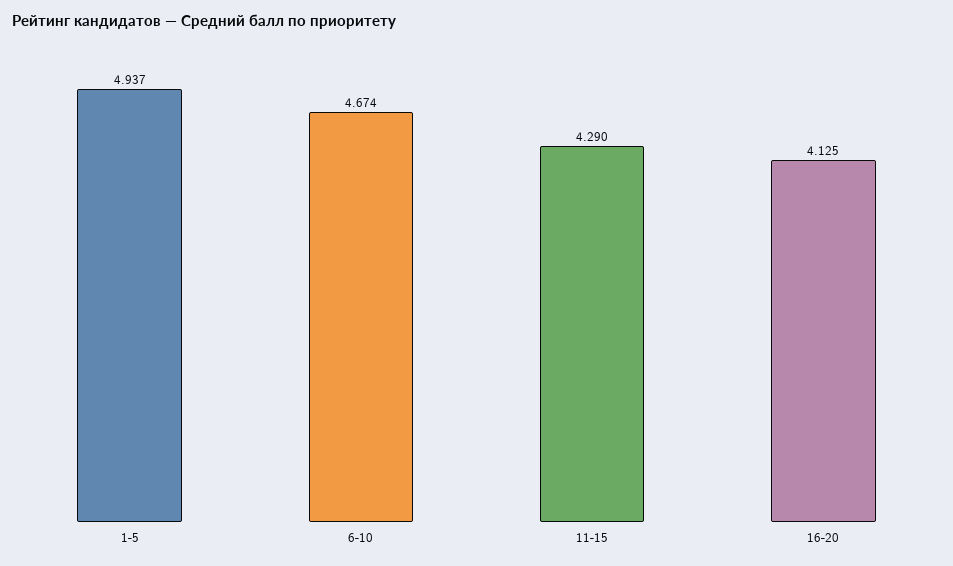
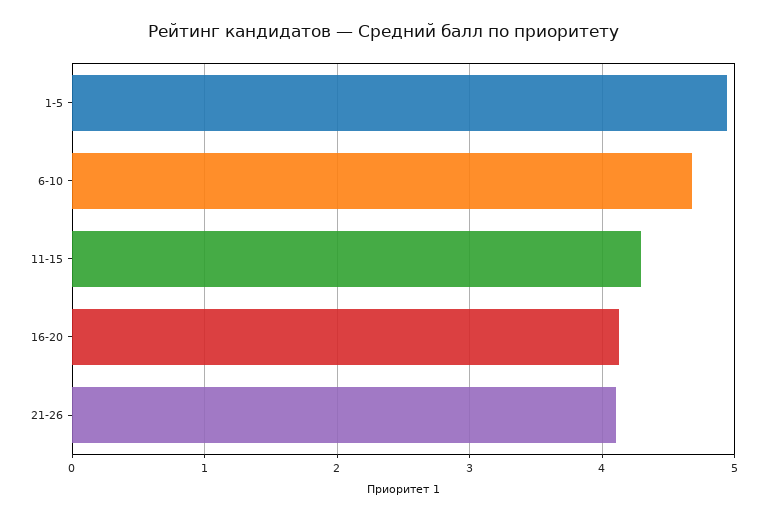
21-26: none -> 4.1

